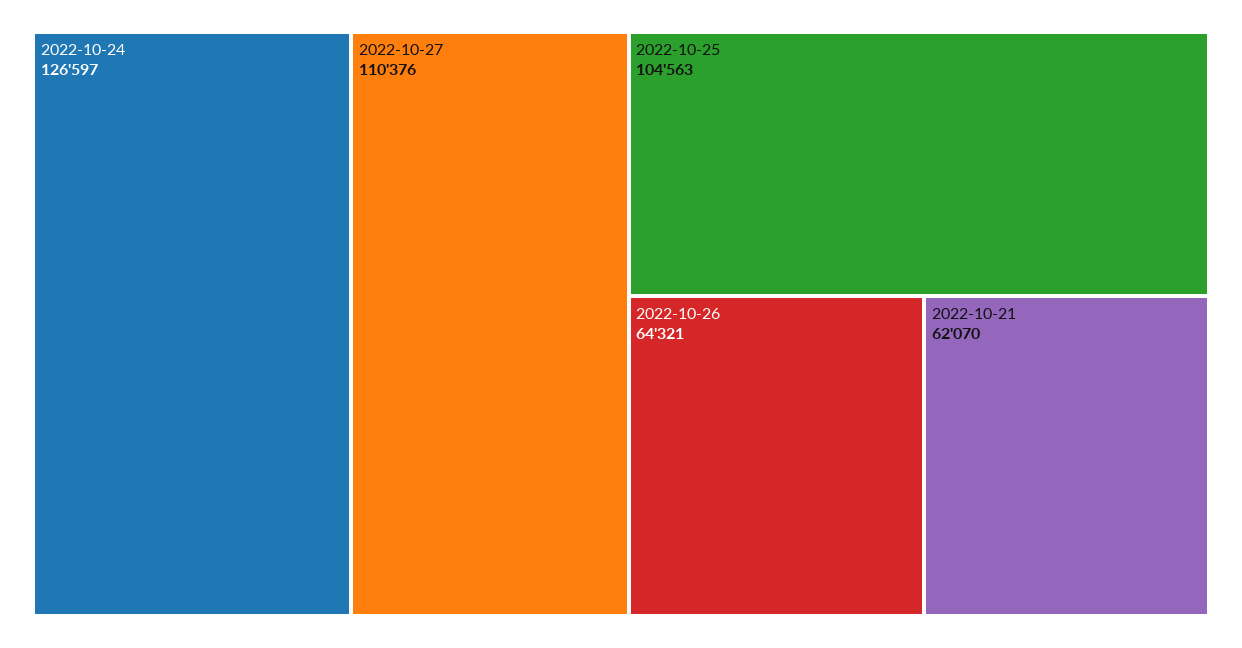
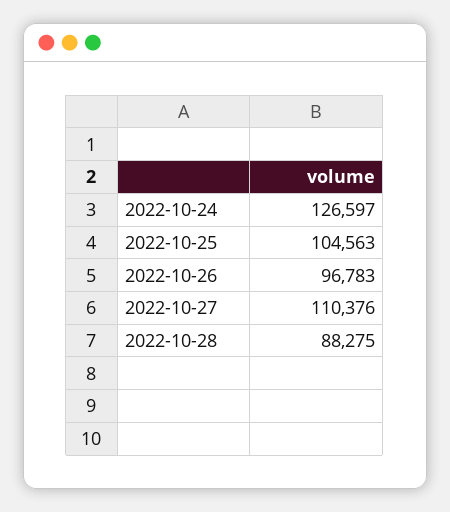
2022-10-26: 64321 -> 96783
2022-10-21: 62070 -> none
2022-10-28: none -> 88275

